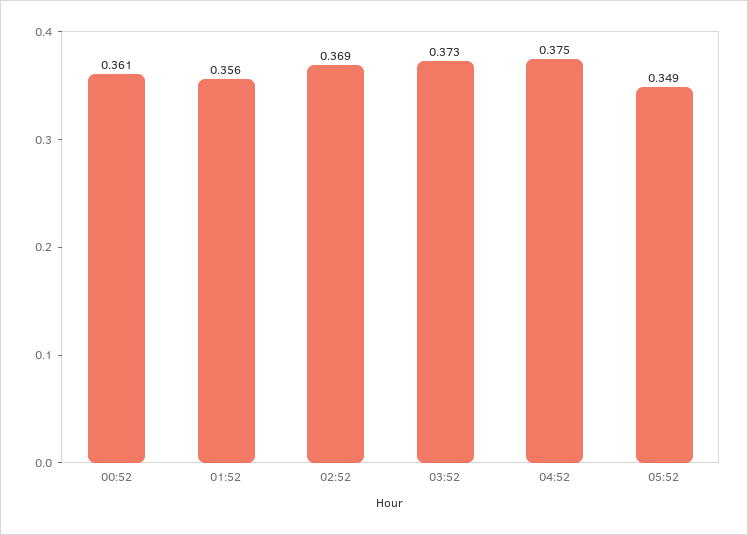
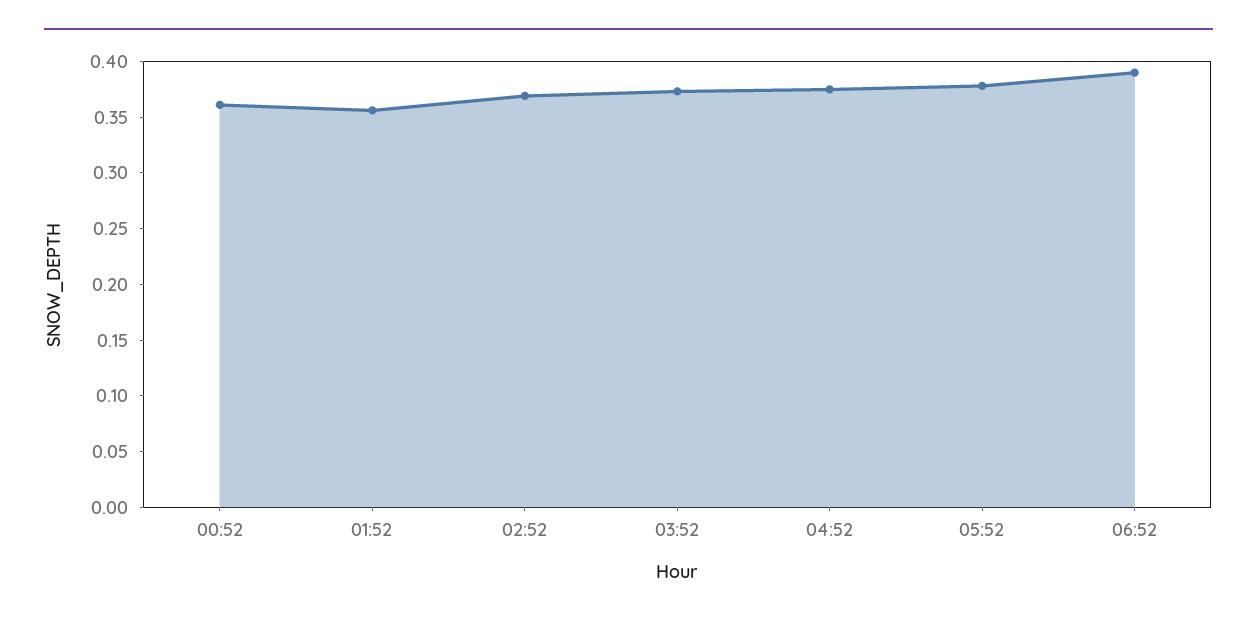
05:52: 0.349 -> 0.38
06:52: none -> 0.39

